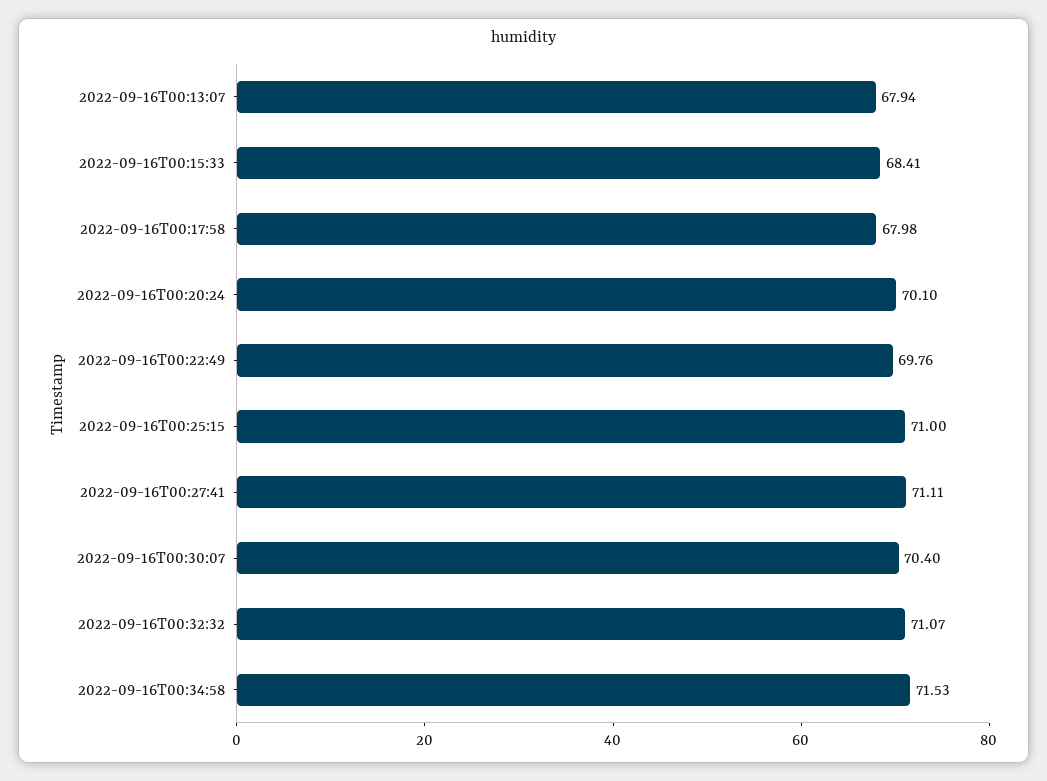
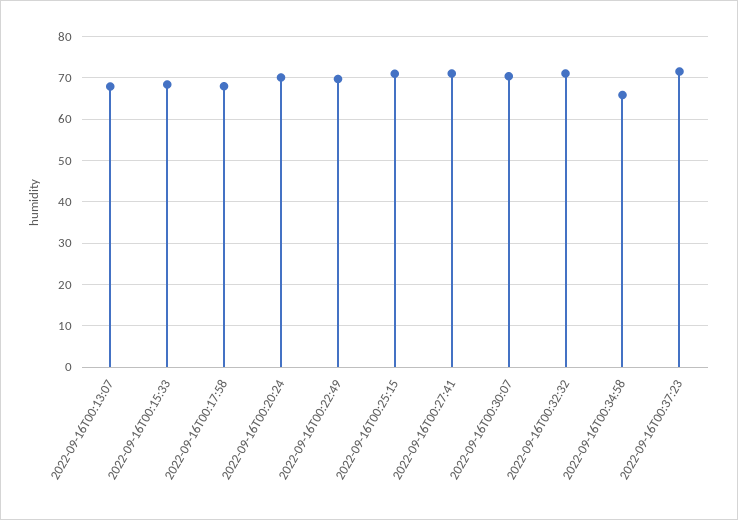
2022-09-16T00:34:58: 71.53 -> 66
2022-09-16T00:37:23: none -> 72

